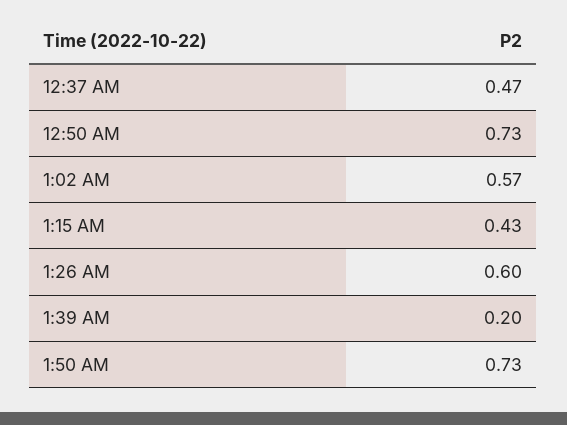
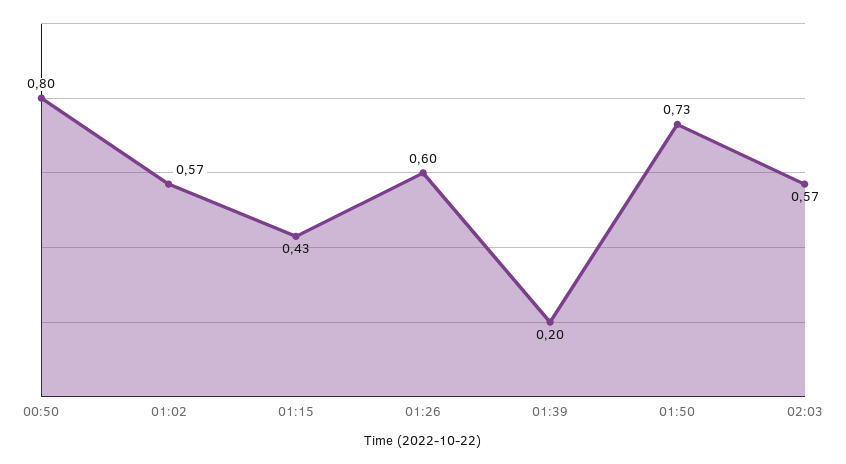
12:37 AM: 0.47 -> none
12:50 AM: 0.73 -> 0.8
02:03: none -> 0.57

